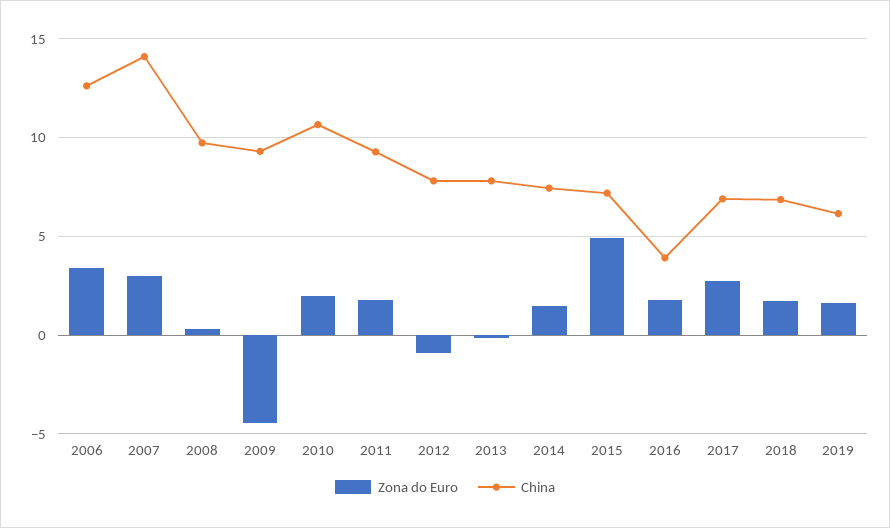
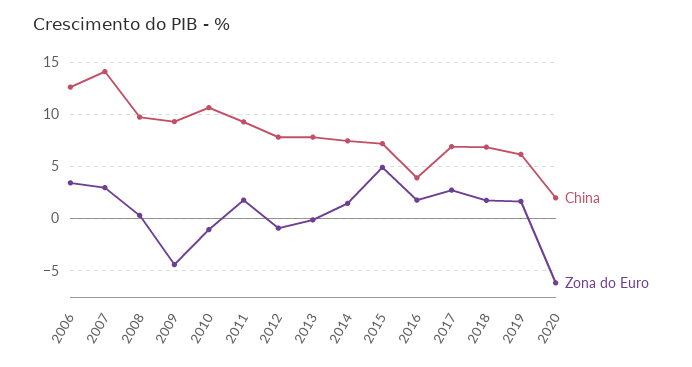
Zona do Euro, 2010: 2 -> -1
China, 2020: none -> 2
Zona do Euro, 2020: none -> -6

